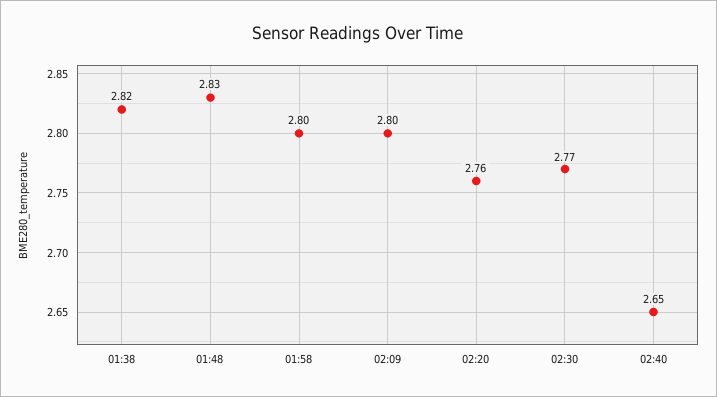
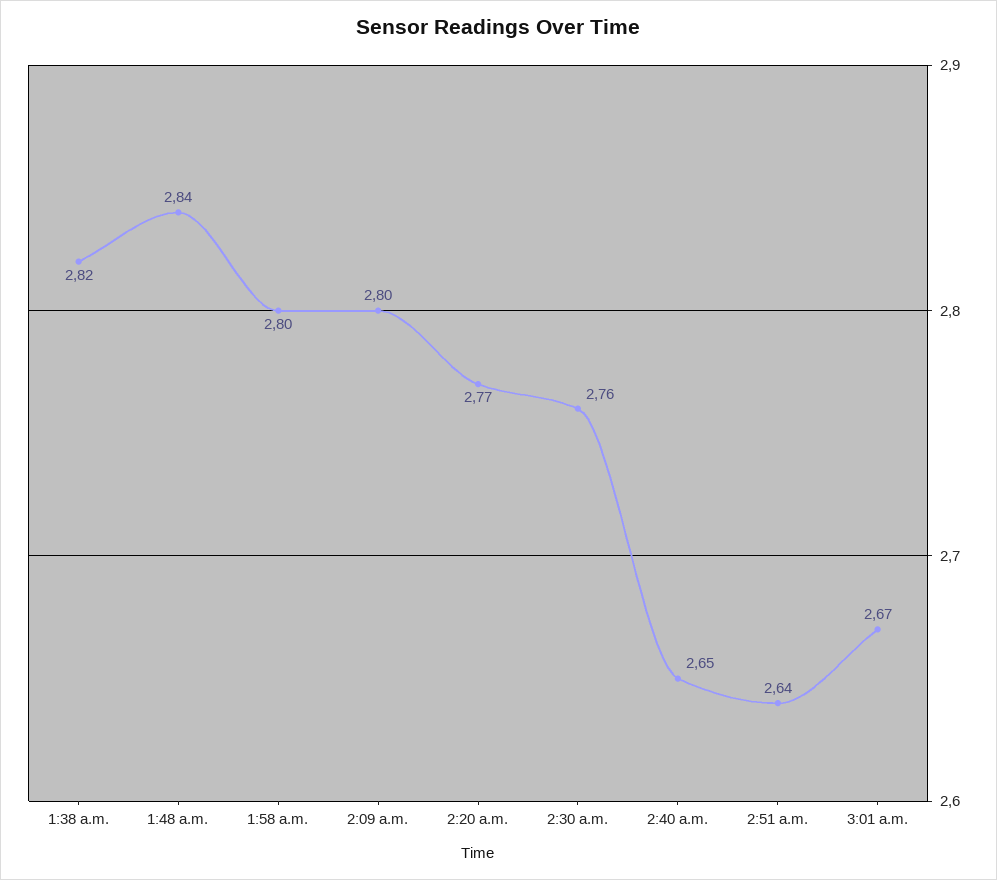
01:48: 2.83 -> 2.84
02:20: 2.76 -> 2.77
02:30: 2.77 -> 2.76
2:51 a.m.: none -> 2.64
3:01 a.m.: none -> 2.67

